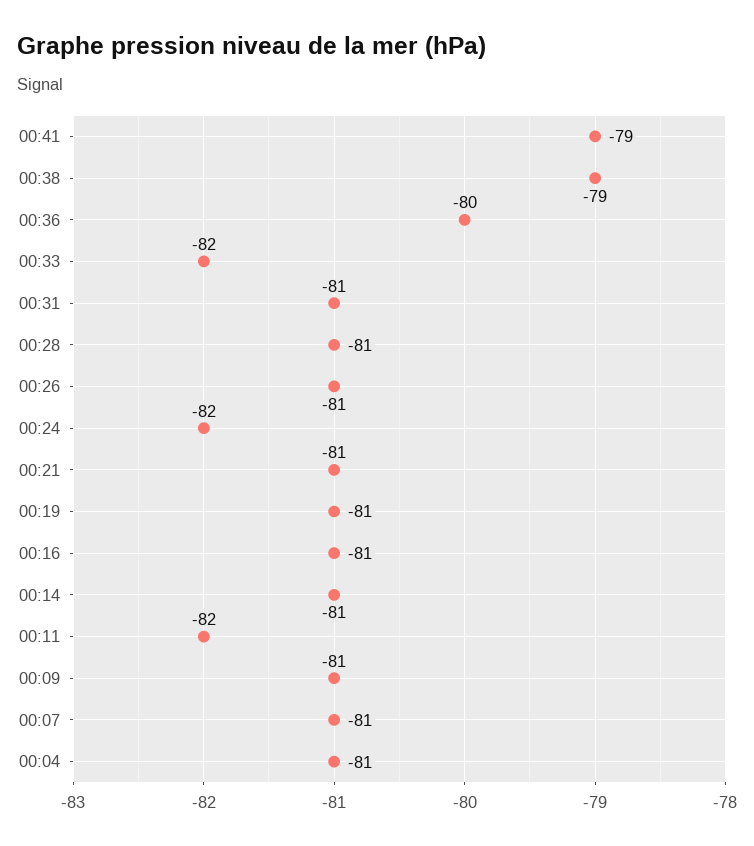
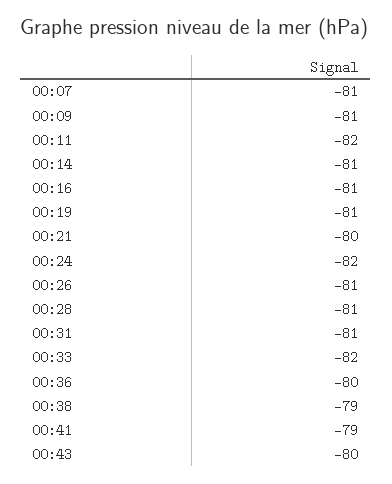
00:21: -81 -> -80
00:04: -81 -> none
00:43: none -> -80

